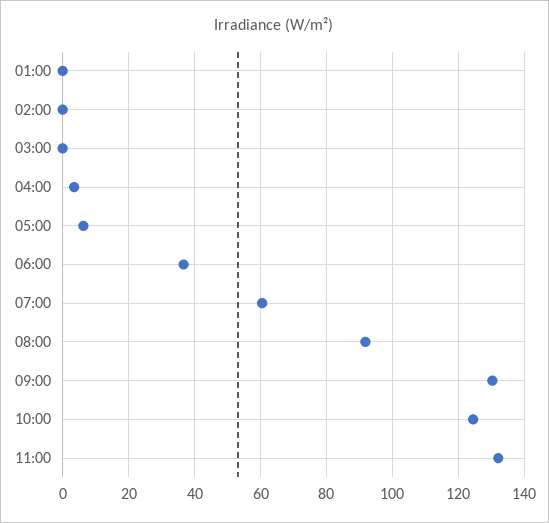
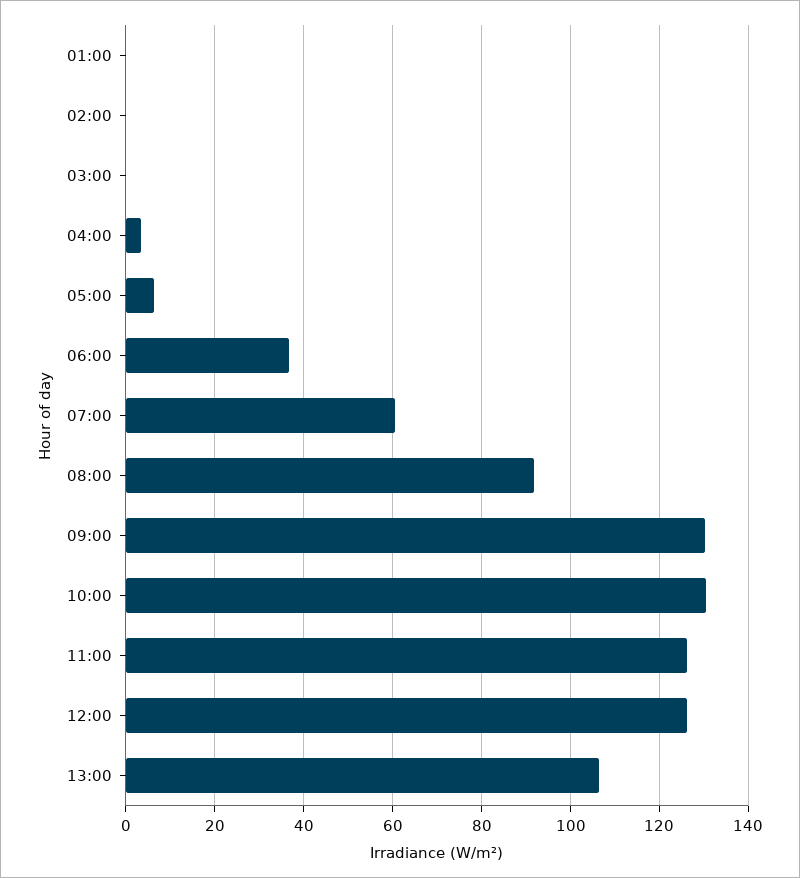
10:00: 124 -> 130
11:00: 132 -> 126
12:00: none -> 126
13:00: none -> 106

